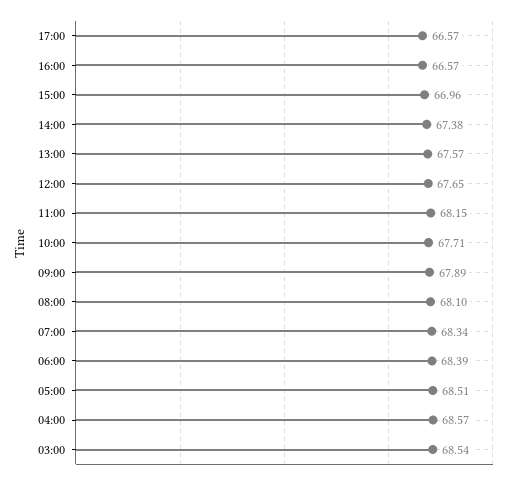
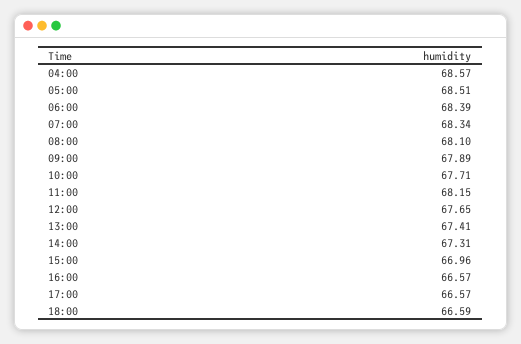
14:00: 67.38 -> 67.31
13:00: 67.57 -> 67.41
03:00: 68.54 -> none
18:00: none -> 66.59

